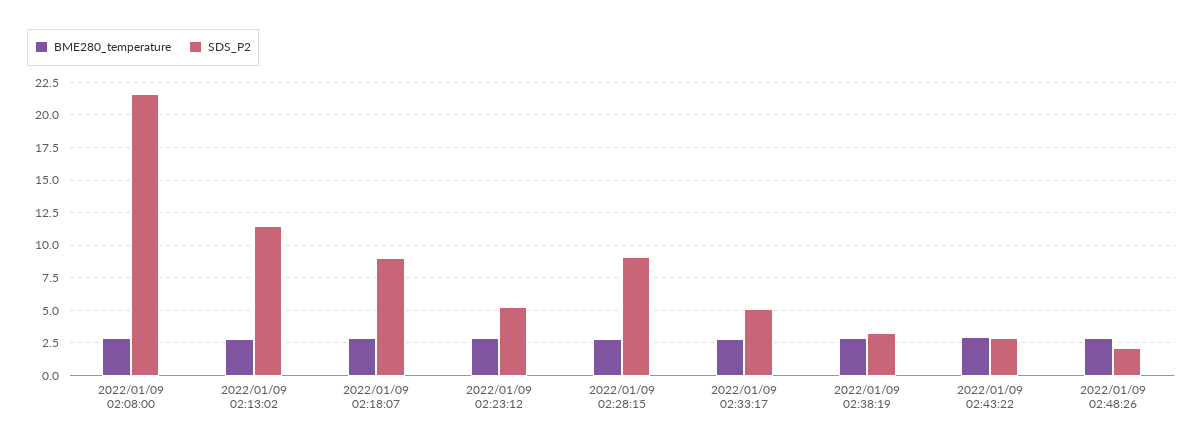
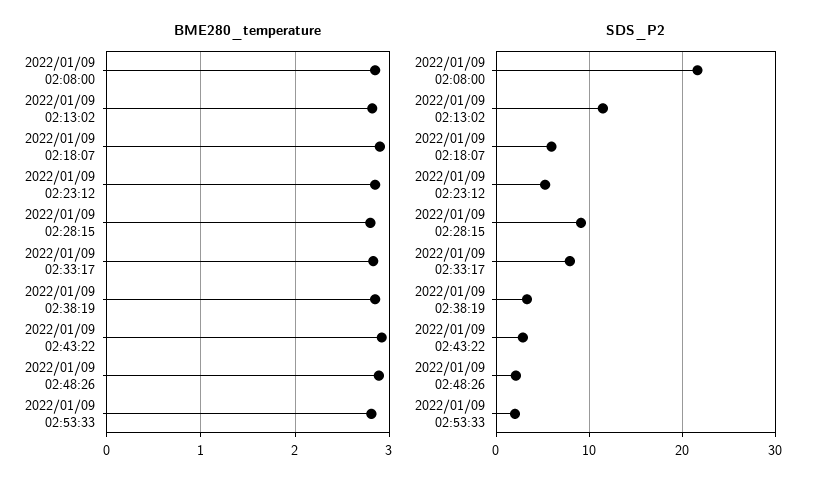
SDS_P2, 2022/01/09 02:18:07: 9 -> 6
SDS_P2, 2022/01/09 02:33:17: 5 -> 8
BME280_temperature, 2022/01/09 02:53:33: none -> 2.8
SDS_P2, 2022/01/09 02:53:33: none -> 2

